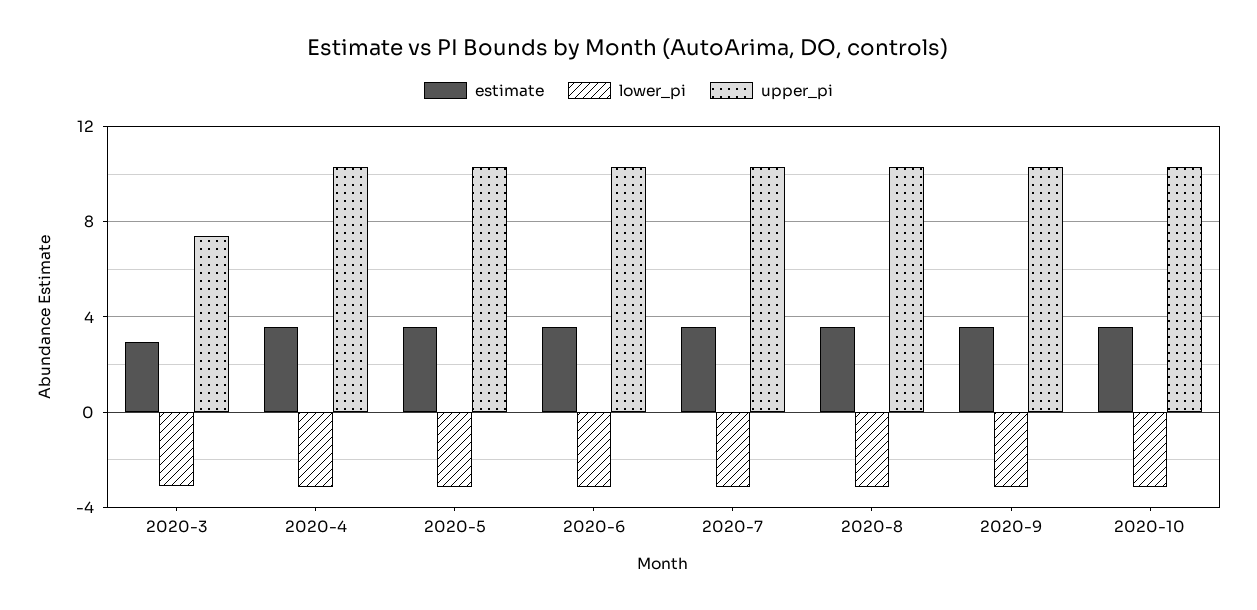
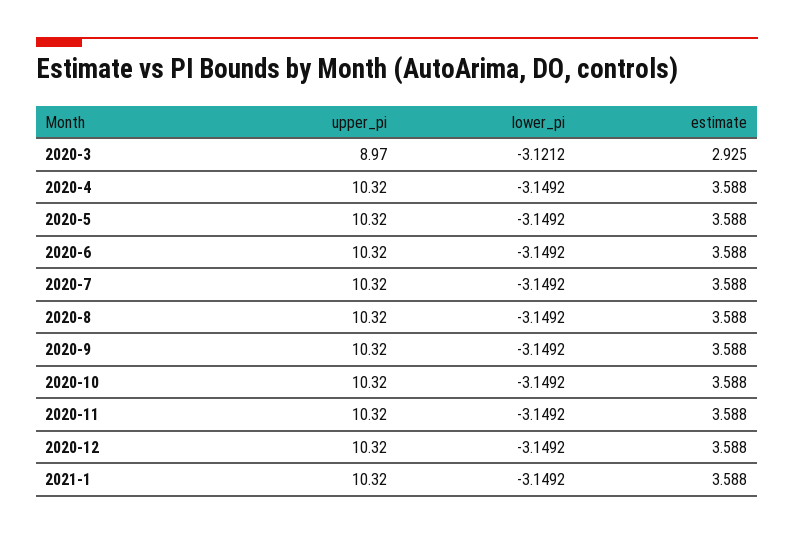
upper_pi, 2020-3: 7.5 -> 8.97
upper_pi, 2020-11: none -> 10.32
lower_pi, 2020-11: none -> -3.1492
estimate, 2020-11: none -> 3.588
upper_pi, 2020-12: none -> 10.32
lower_pi, 2020-12: none -> -3.1492
estimate, 2020-12: none -> 3.588
upper_pi, 2021-1: none -> 10.32
lower_pi, 2021-1: none -> -3.1492
estimate, 2021-1: none -> 3.588

